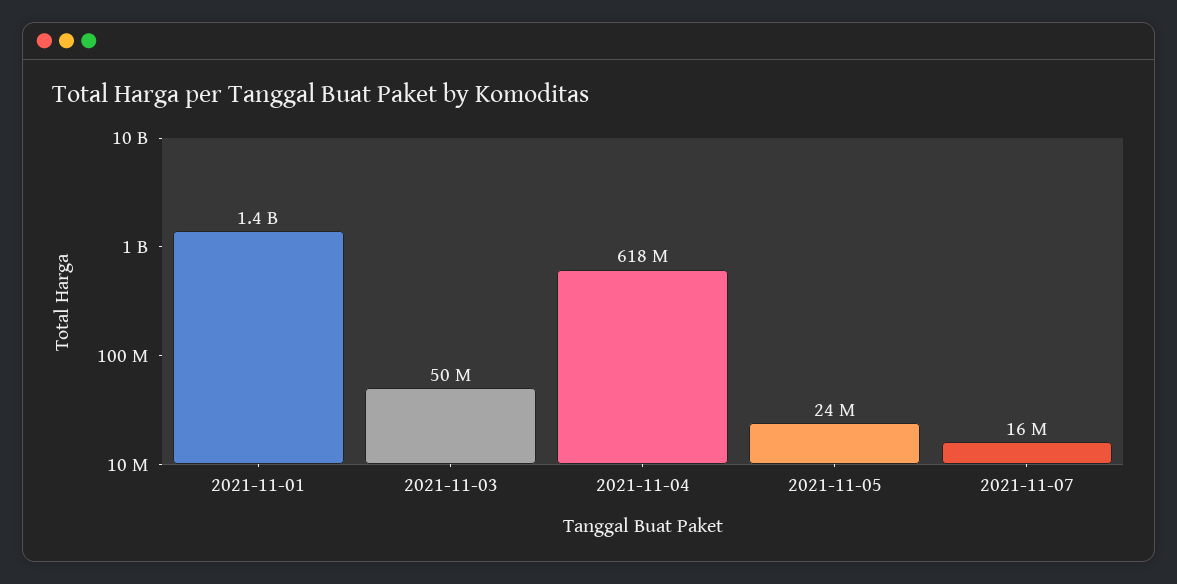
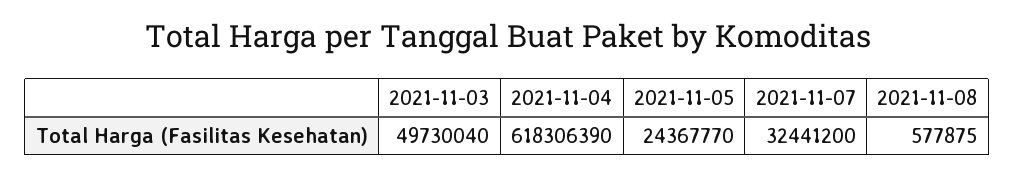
2021-11-01: 1400000000 -> none
2021-11-07: 16000000 -> 32441200
2021-11-08: none -> 577875

